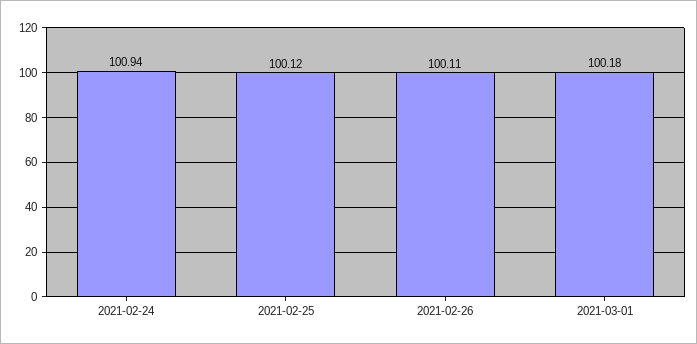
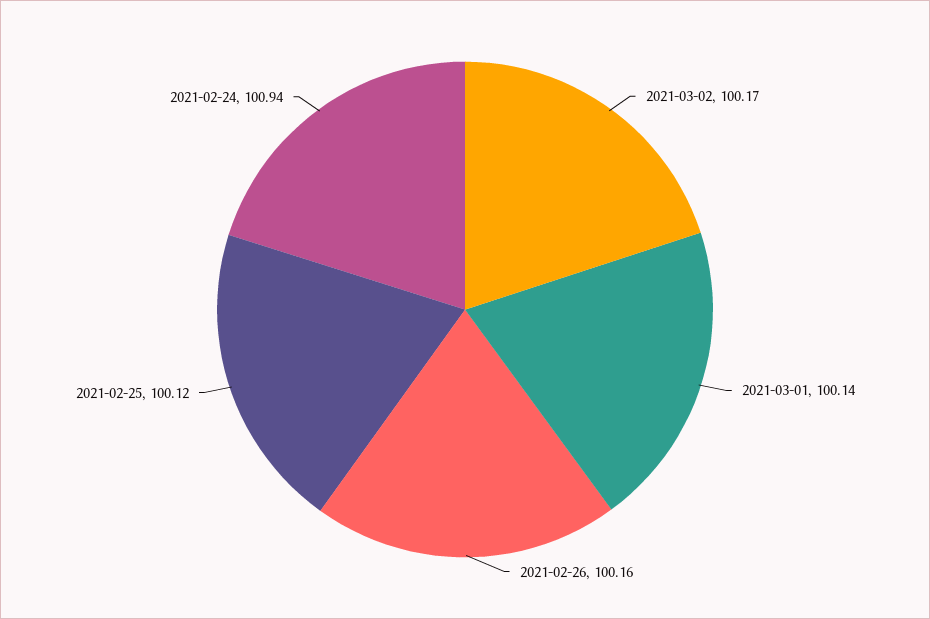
2021-02-26: 100.11 -> 100.16
2021-03-01: 100.18 -> 100.14
2021-03-02: none -> 100.17

